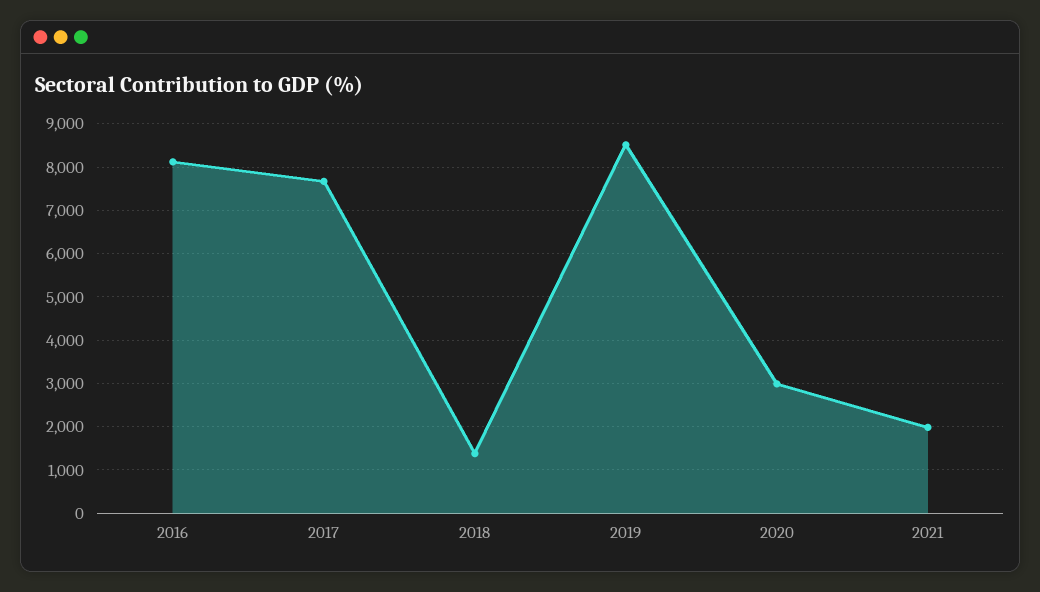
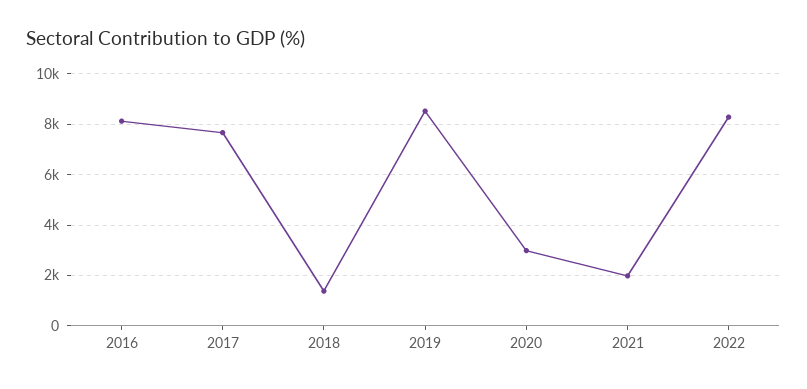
2022: none -> 8250

